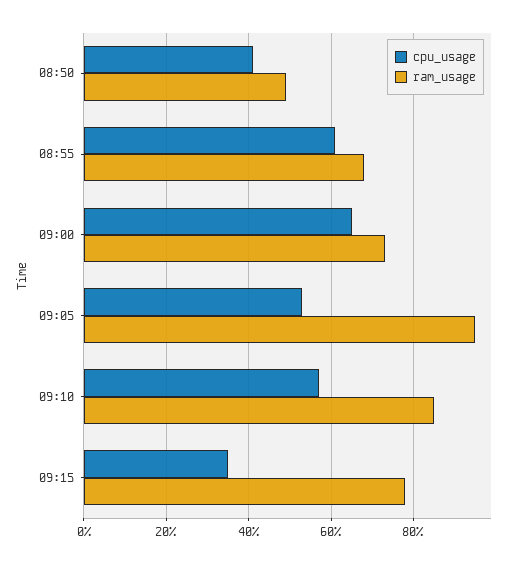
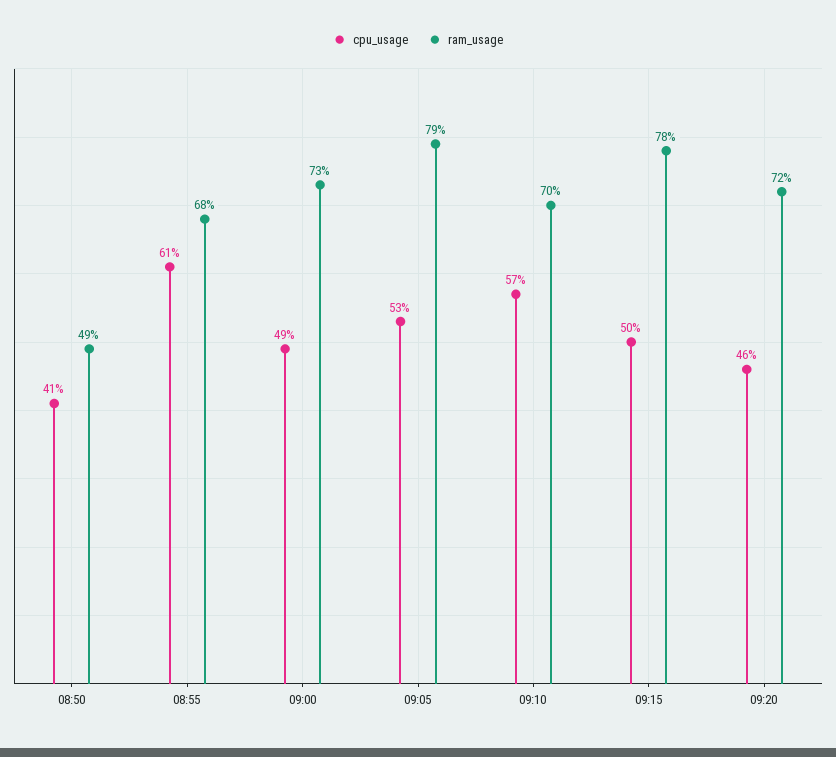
cpu_usage, 09:00: 65 -> 49
ram_usage, 09:05: 95 -> 79
ram_usage, 09:10: 85 -> 70
cpu_usage, 09:15: 35 -> 50
cpu_usage, 09:20: none -> 46
ram_usage, 09:20: none -> 72

